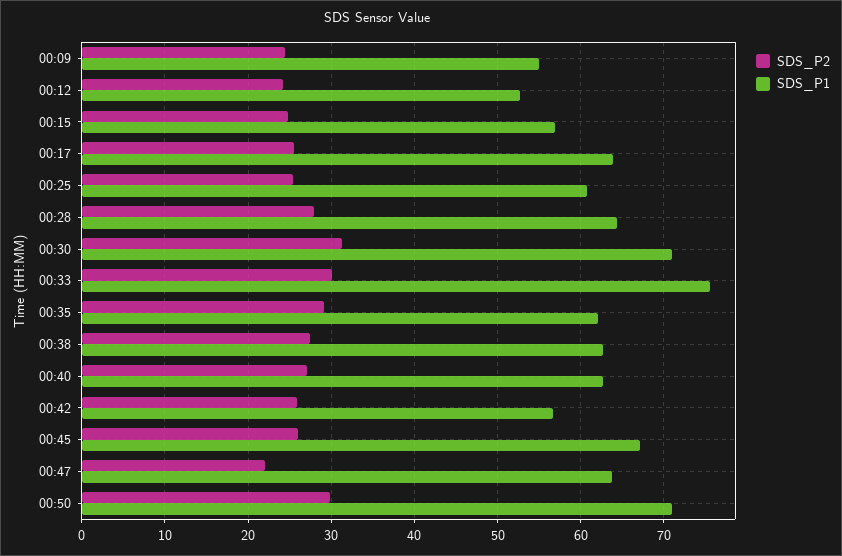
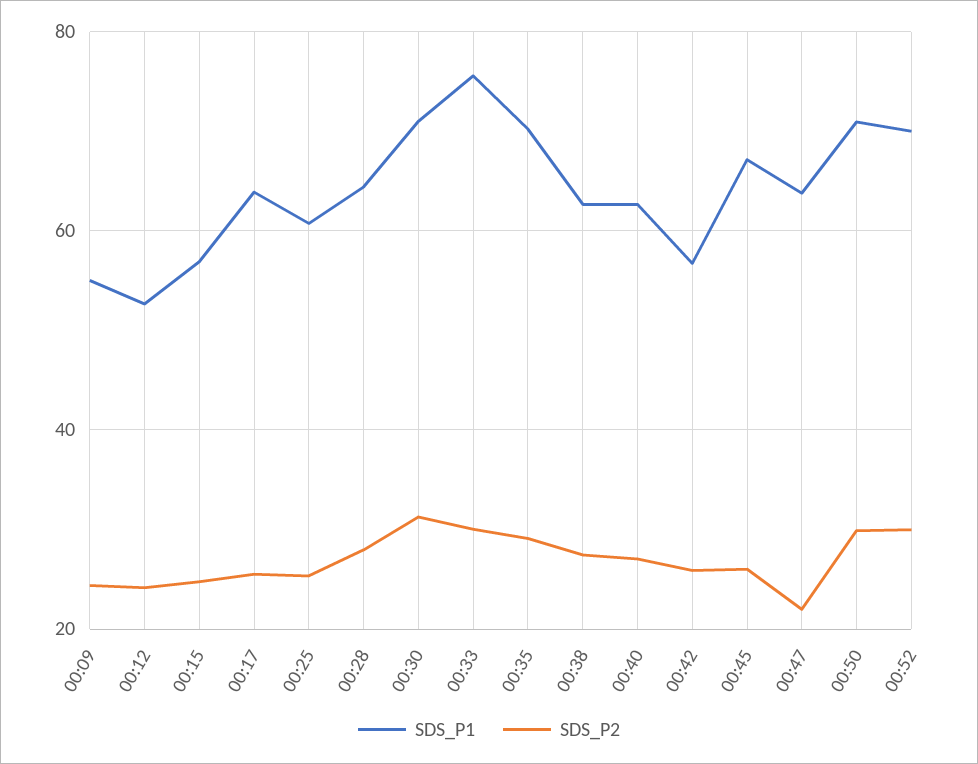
SDS_P1, 00:35: 62 -> 70
SDS_P1, 00:52: none -> 70
SDS_P2, 00:52: none -> 30

